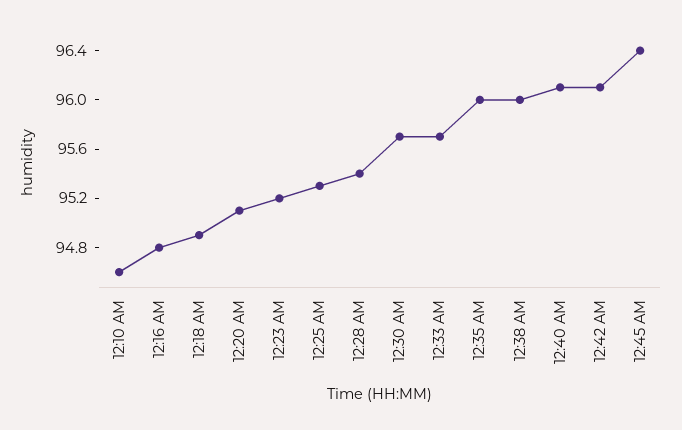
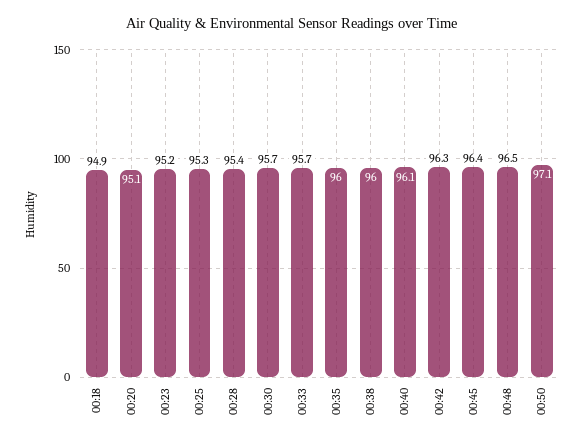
12:10 AM: 94.6 -> none
12:16 AM: 94.8 -> none
12:42 AM: 96.1 -> 96.3
00:48: none -> 96.5
00:50: none -> 97.1

